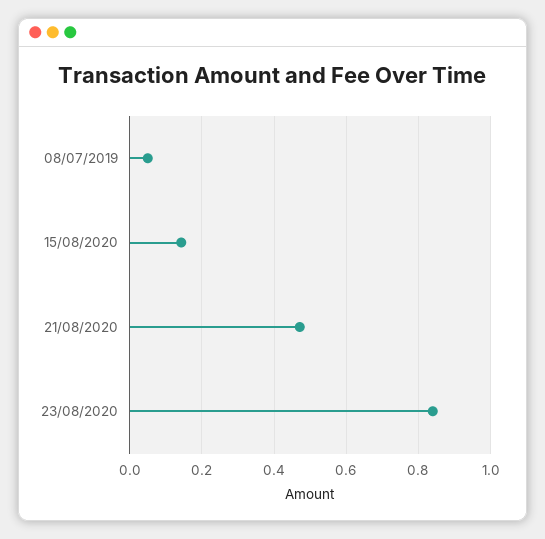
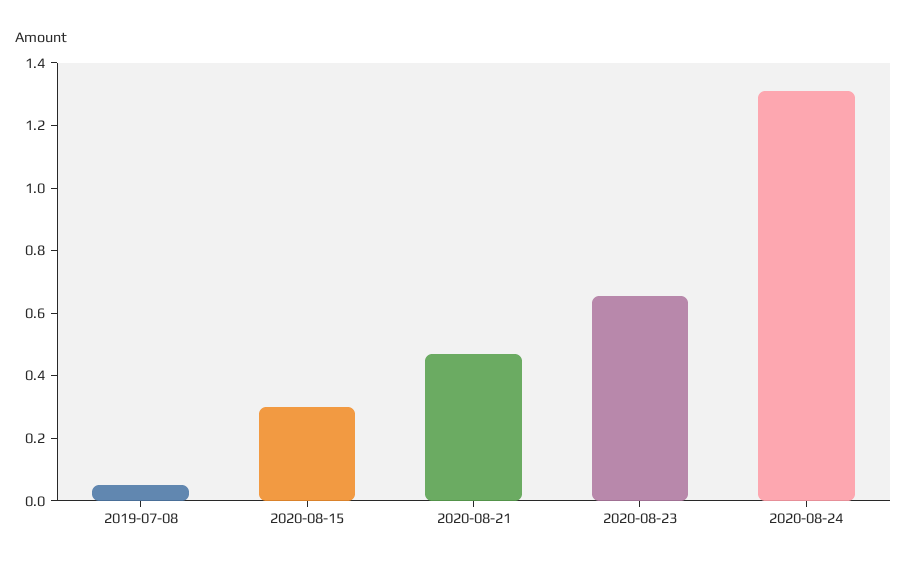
15/08/2020: 0.14 -> 0.3
23/08/2020: 0.84 -> 0.65
2020-08-24: none -> 1.3

